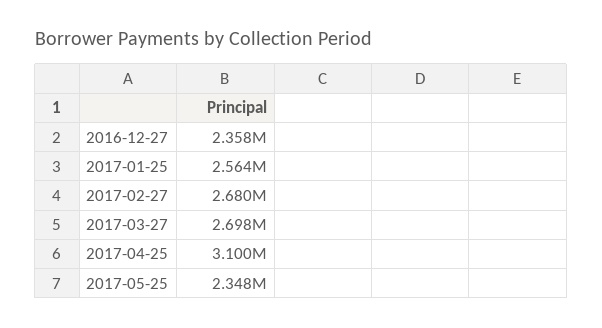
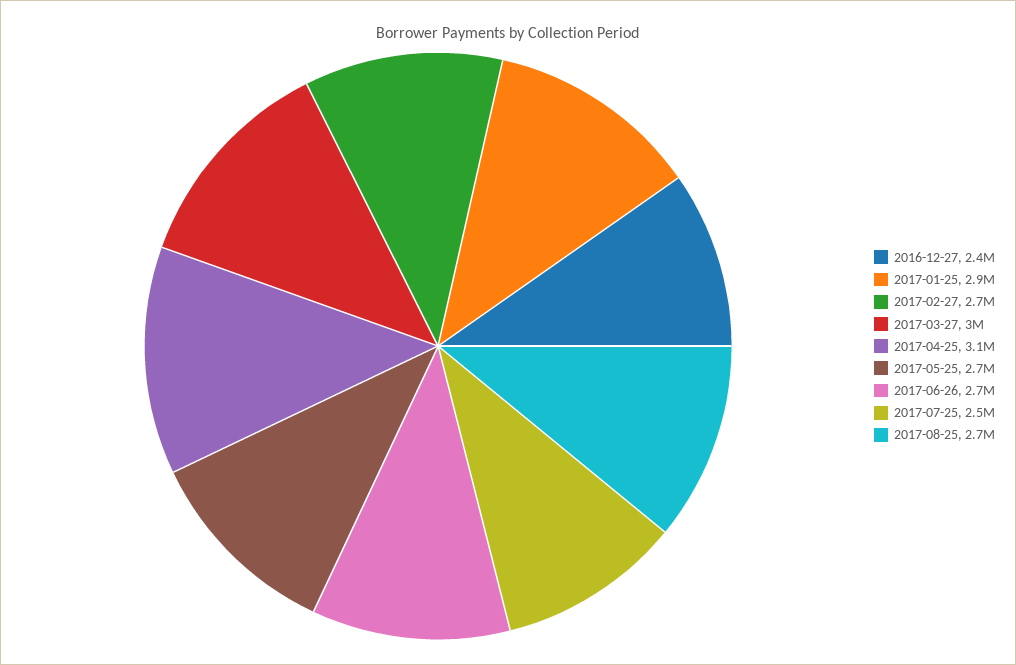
2017-01-25: 2564000 -> 2900000
2017-03-27: 2698000 -> 3000000
2017-05-25: 2348000 -> 2700000
2017-06-26: none -> 2700000
2017-07-25: none -> 2500000
2017-08-25: none -> 2700000

